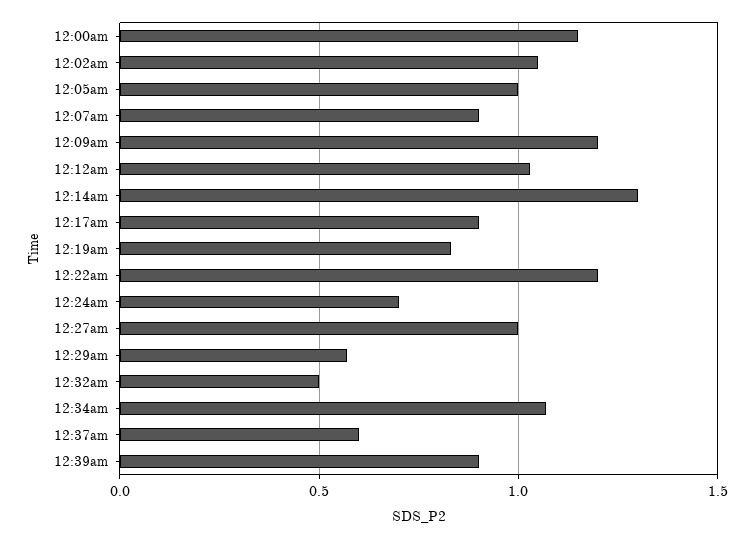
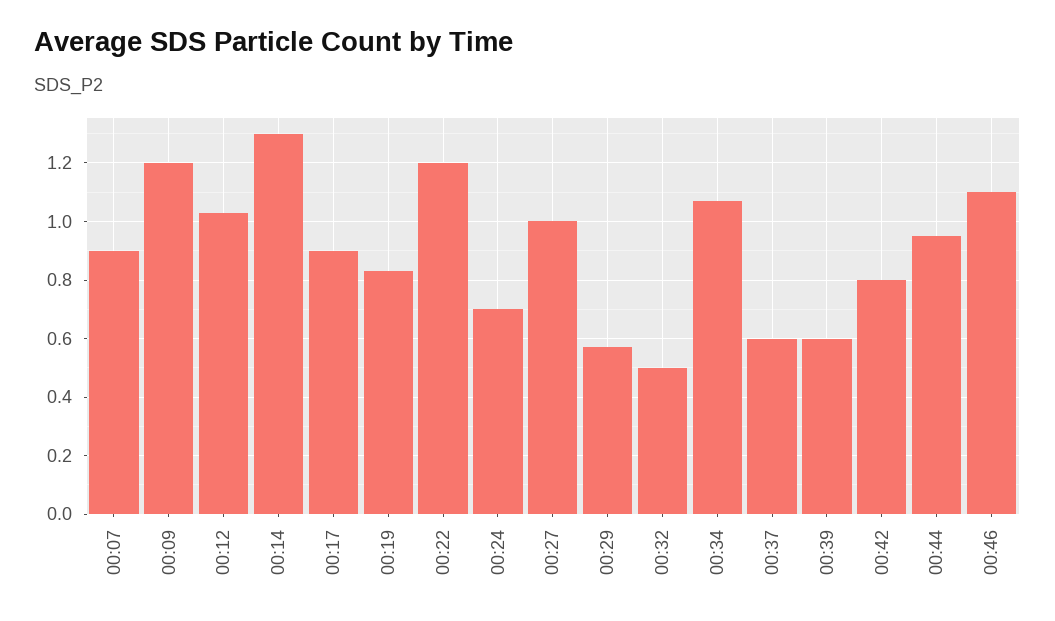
12:00am: 1.15 -> none
12:02am: 1.05 -> none
12:05am: 1 -> none
12:39am: 0.9 -> 0.6
00:42: none -> 0.8
00:44: none -> 0.95
00:46: none -> 1.1

